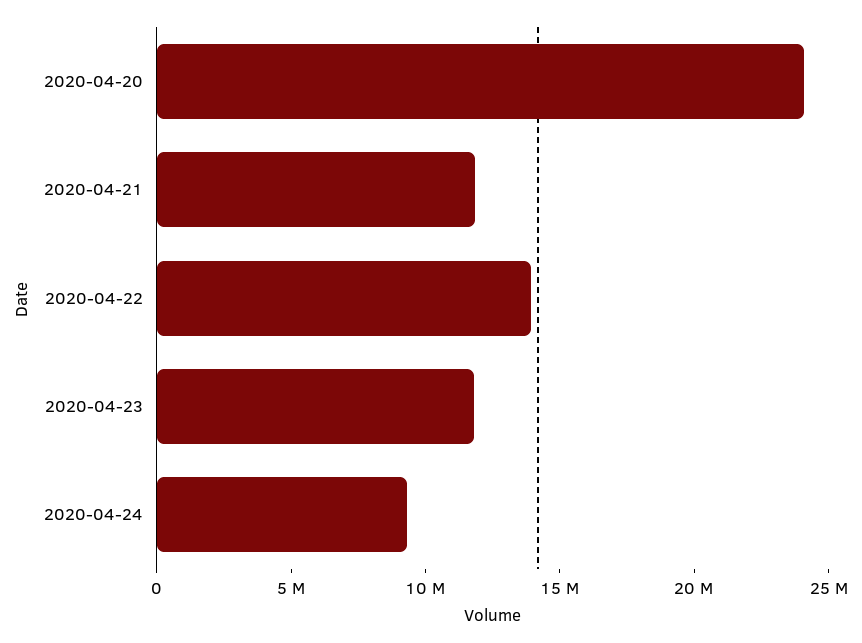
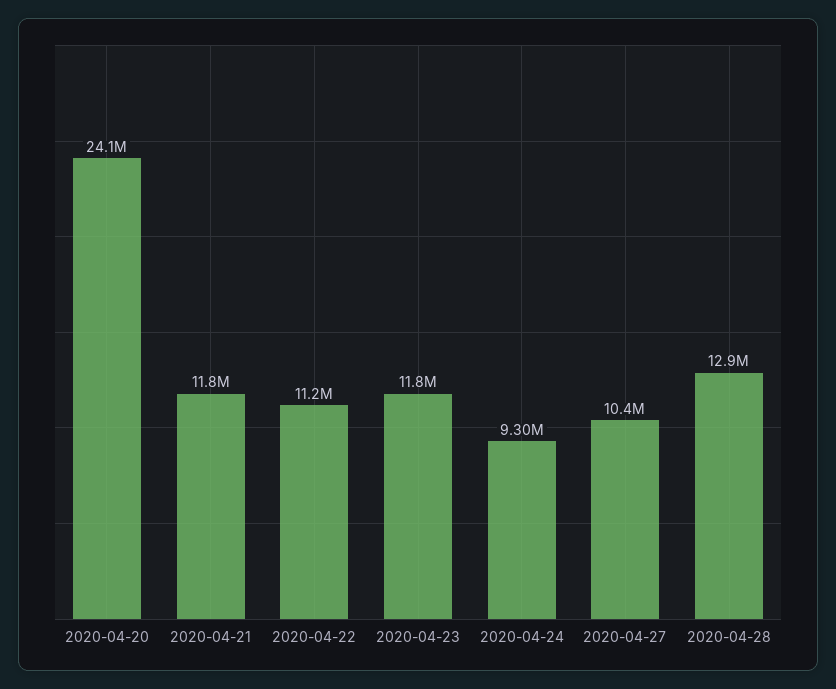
2020-04-22: 14000000 -> 11200000
2020-04-27: none -> 10400000
2020-04-28: none -> 12900000

